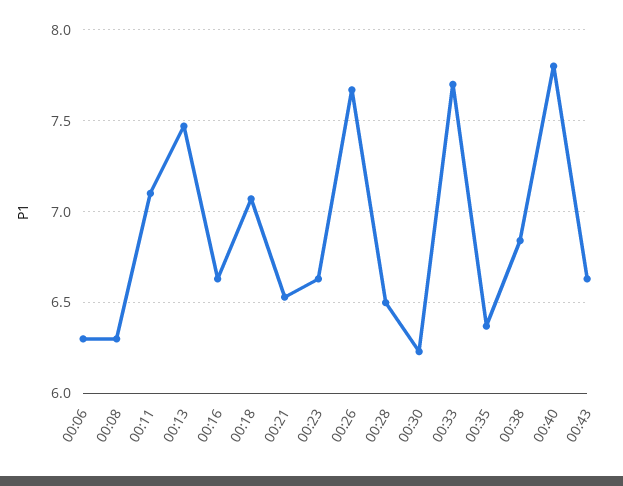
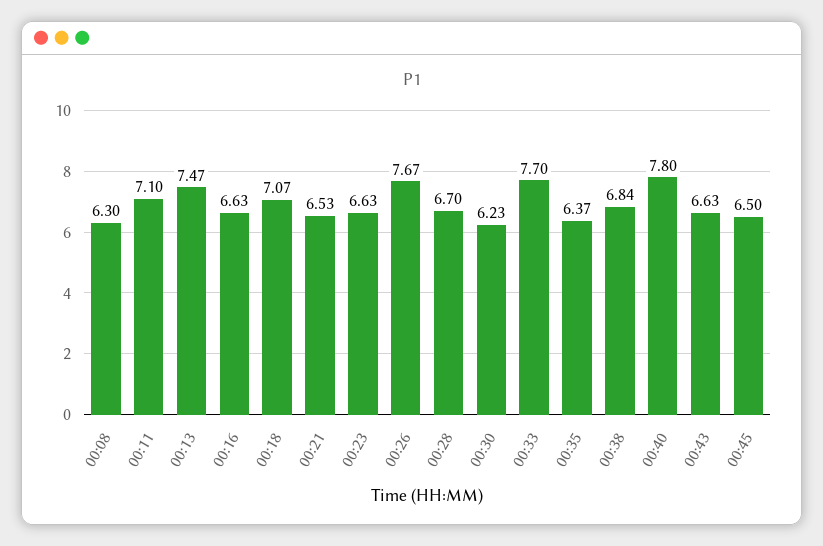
00:06: 6.3 -> none
00:28: 6.5 -> 6.7
00:45: none -> 6.5

